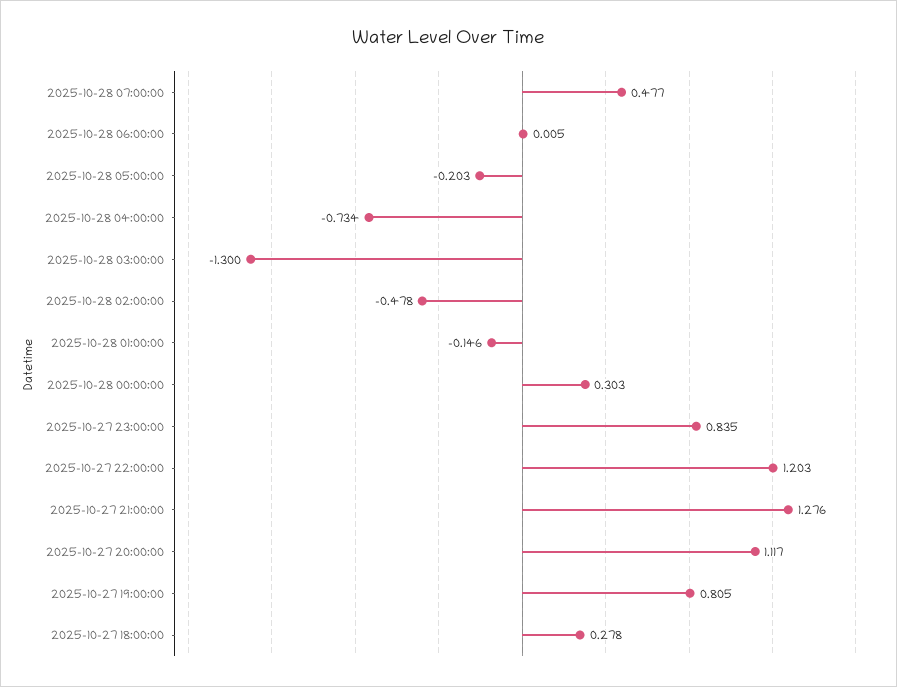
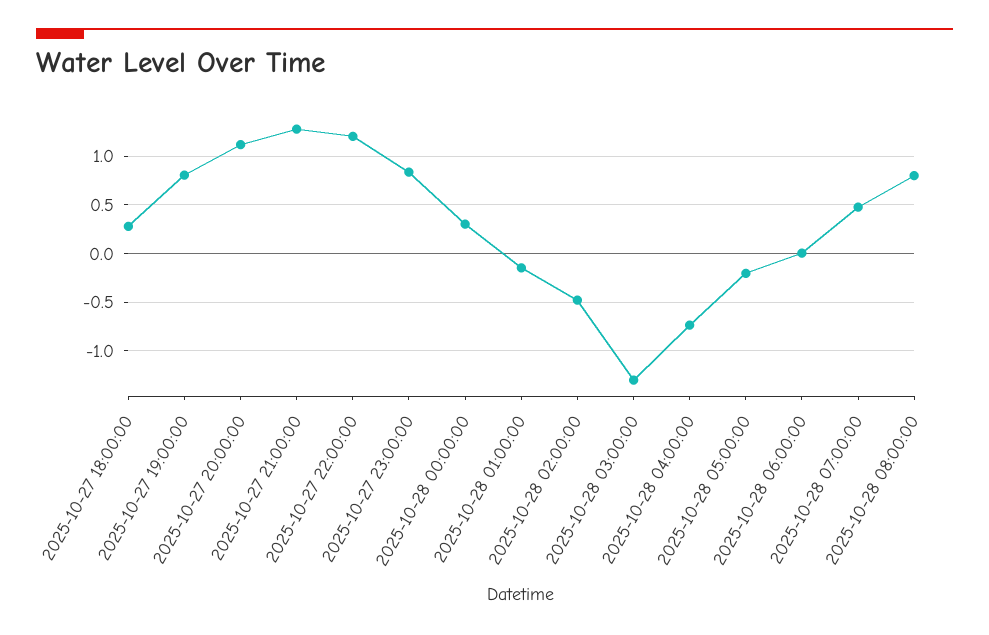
2025-10-28 08:00:00: none -> 0.8

